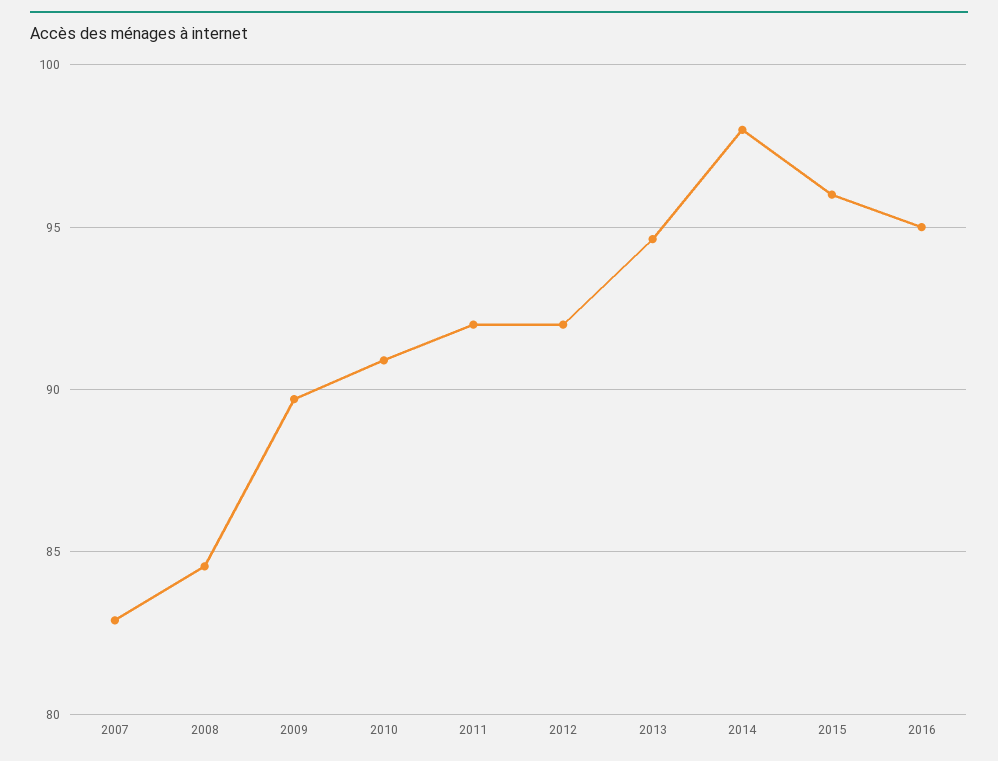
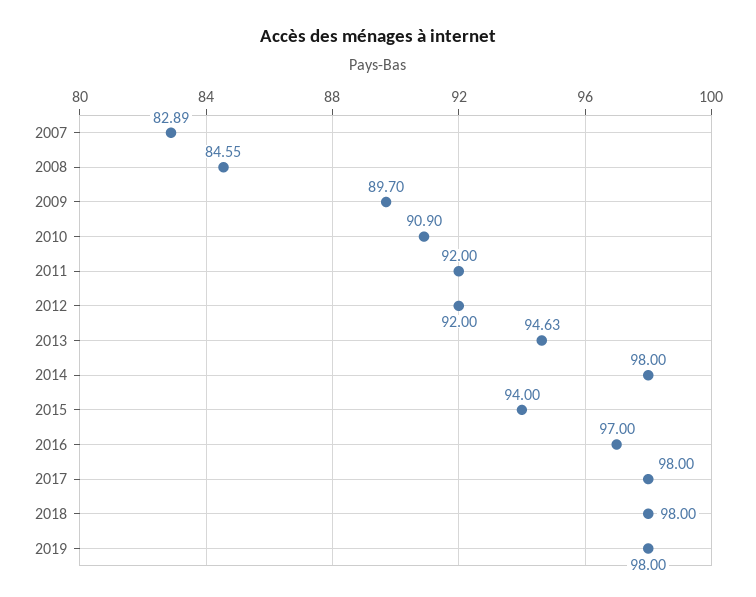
2015: 96 -> 94
2016: 95 -> 97
2017: none -> 98
2018: none -> 98
2019: none -> 98

